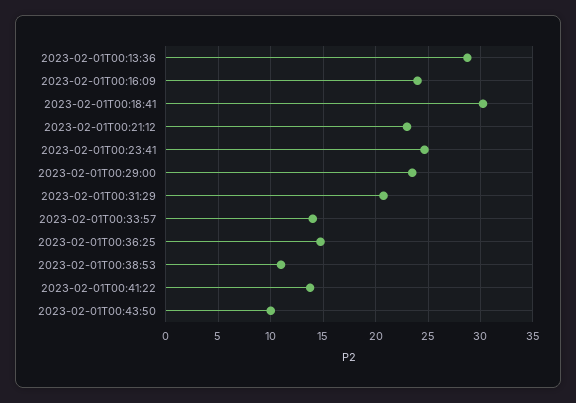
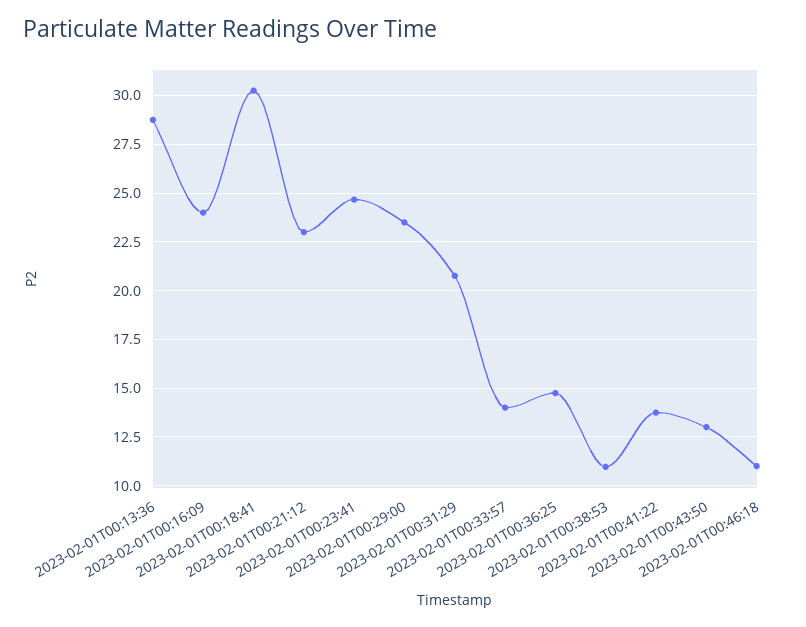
2023-02-01T00:43:50: 10 -> 13
2023-02-01T00:46:18: none -> 11

